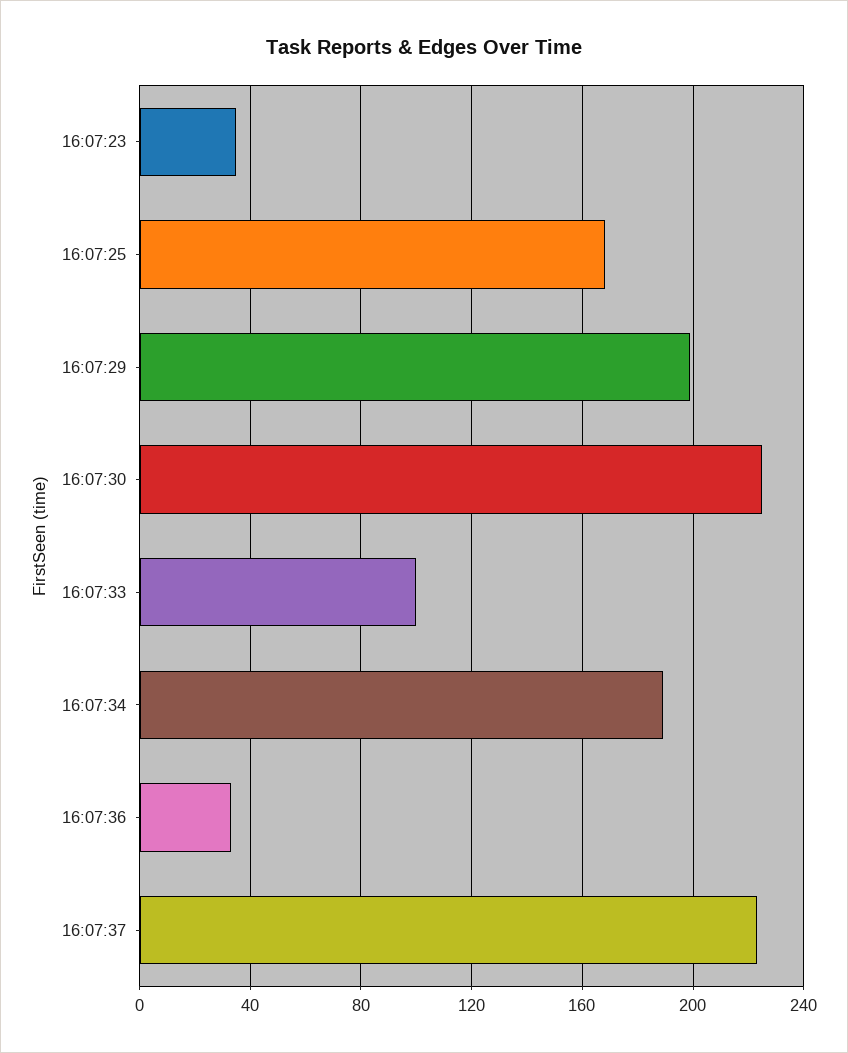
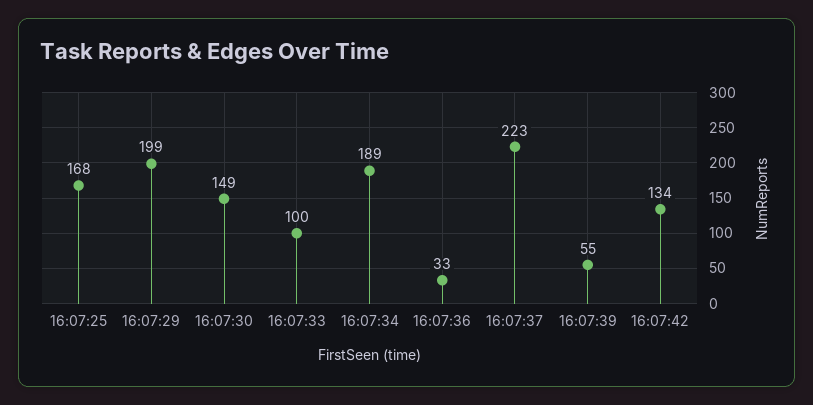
16:07:23: 35 -> none
16:07:30: 225 -> 149
16:07:39: none -> 55
16:07:42: none -> 134

